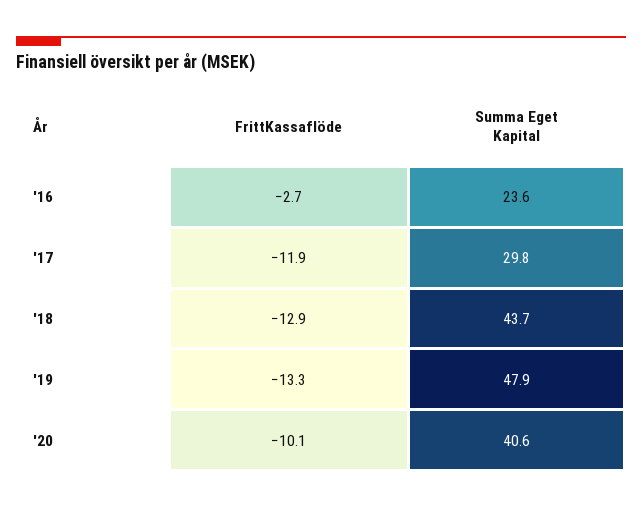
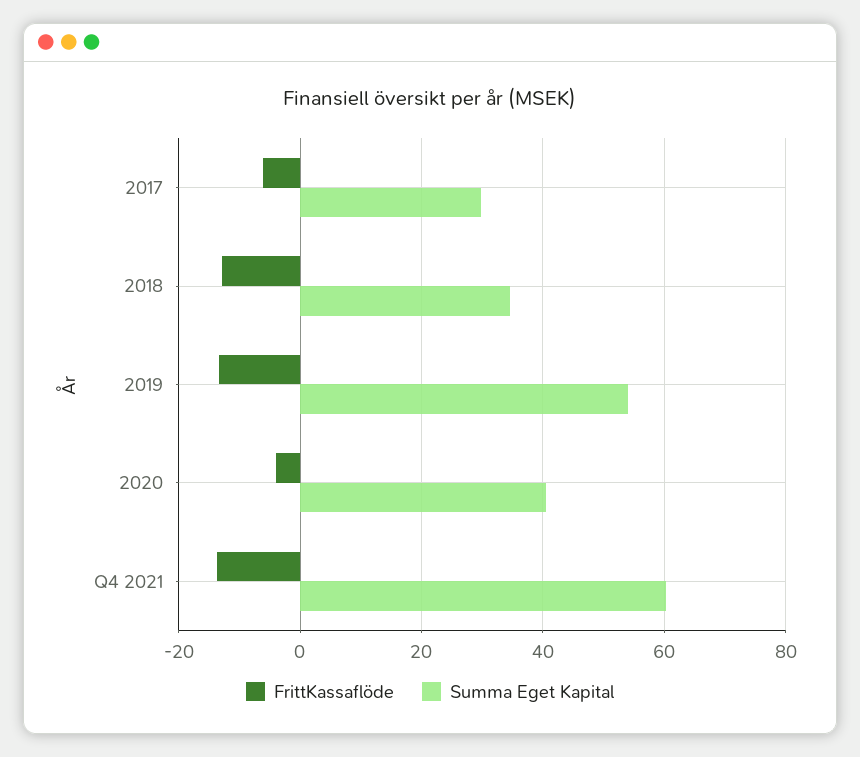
FrittKassaflöde, '16: -2.7 -> none
Summa Eget Kapital, '16: 23.6 -> none
FrittKassaflöde, '17: -11.9 -> -6
Summa Eget Kapital, '18: 43.7 -> 34
Summa Eget Kapital, '19: 47.9 -> 54
FrittKassaflöde, '20: -10.1 -> -4
FrittKassaflöde, Q4 2021: none -> -14
Summa Eget Kapital, Q4 2021: none -> 60

